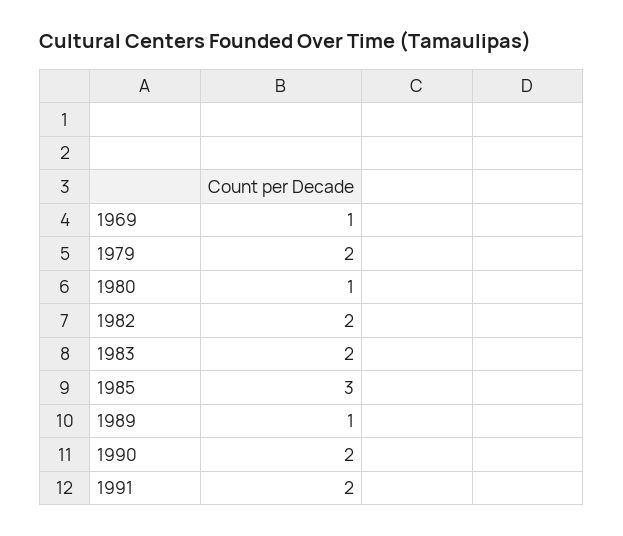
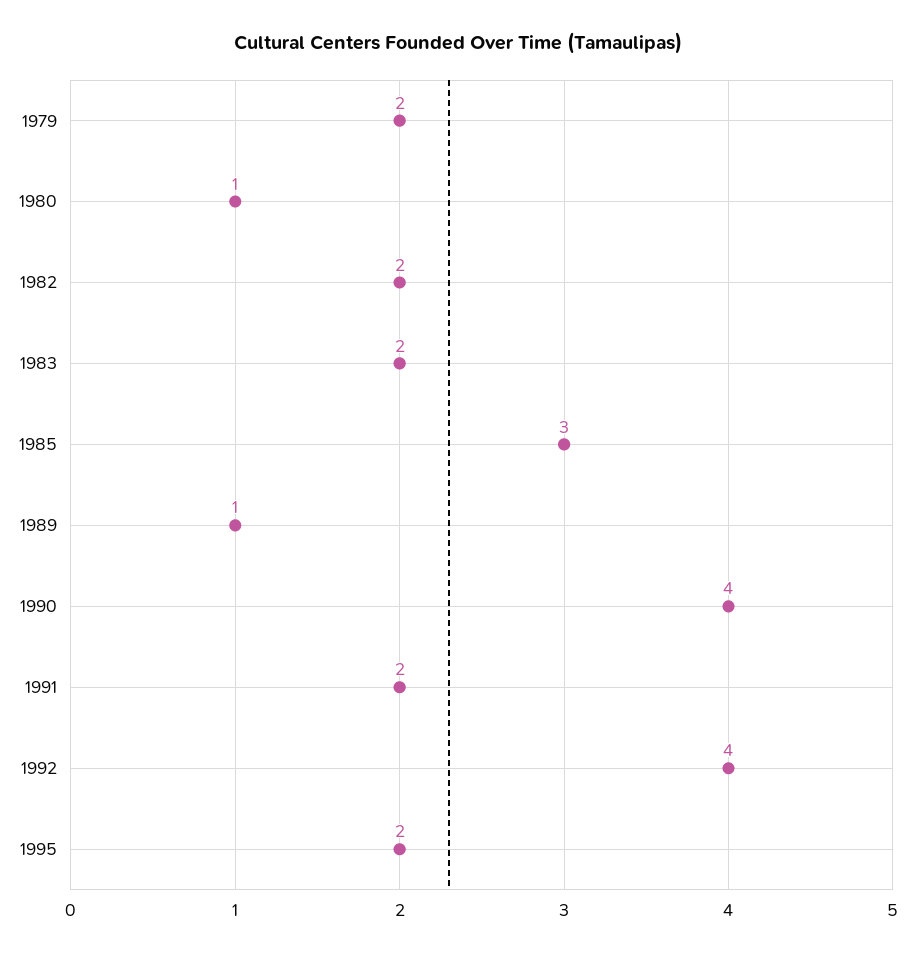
1969: 1 -> none
1990: 2 -> 4
1992: none -> 4
1995: none -> 2

